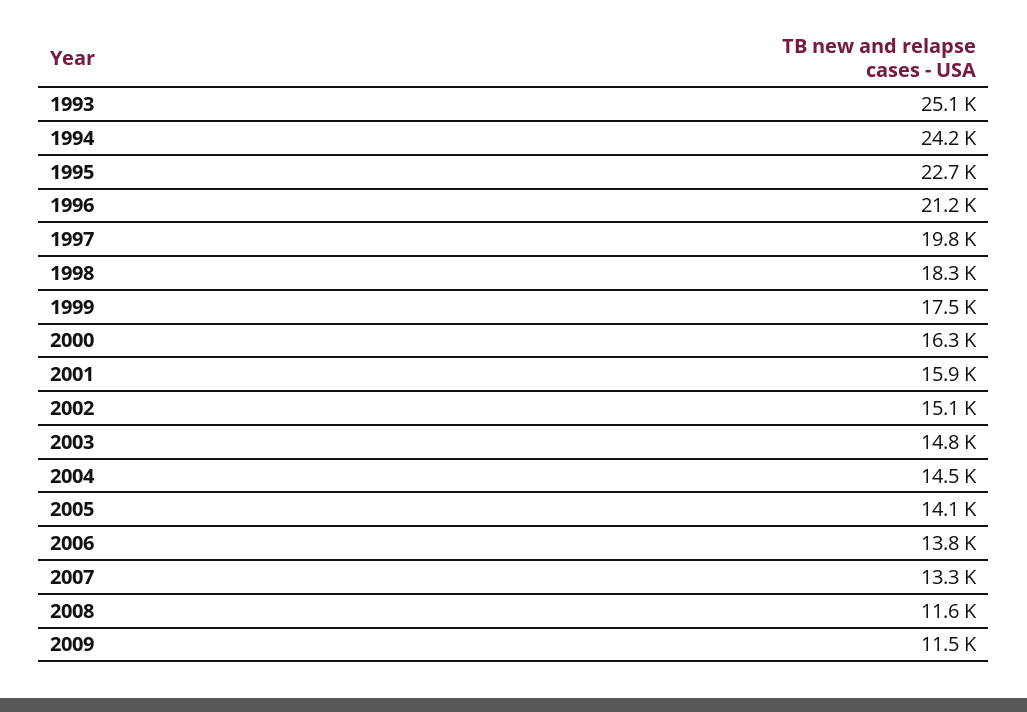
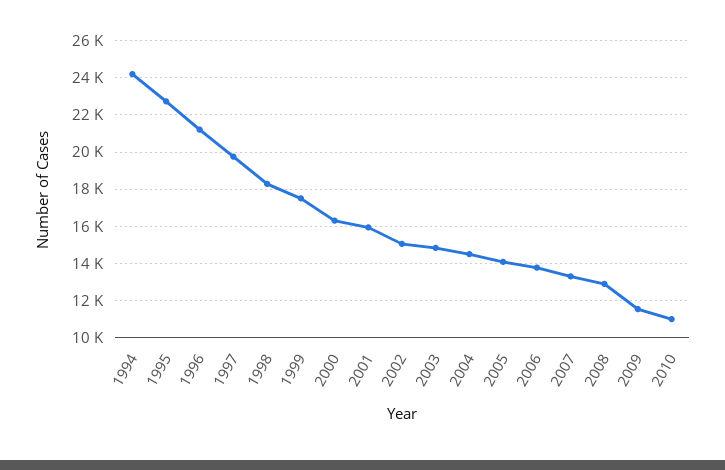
1993: 25100 -> none
2008: 11600 -> 13000
2010: none -> 11000

